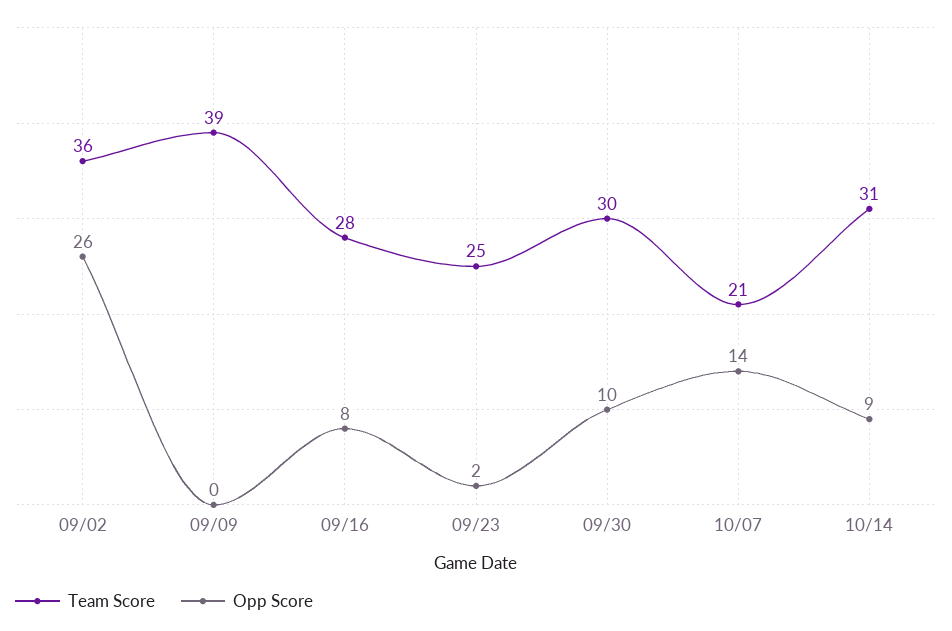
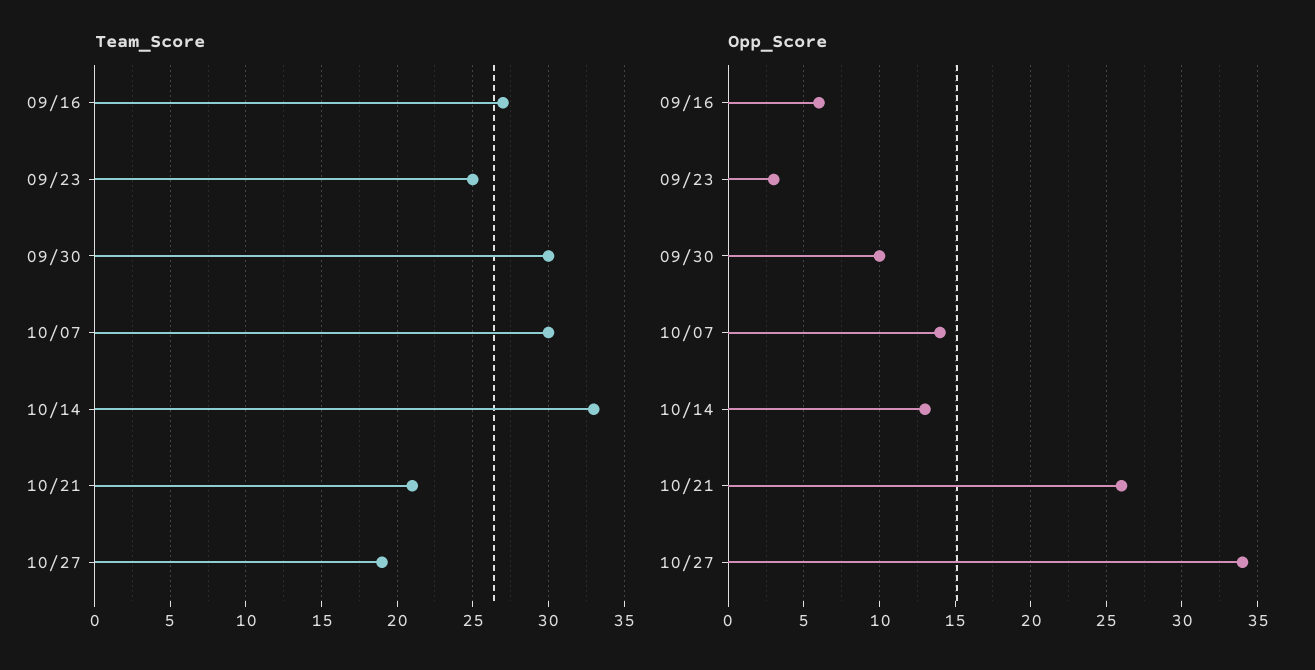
Team Score, 09/02: 36 -> none
Opp Score, 09/02: 26 -> none
Team Score, 09/09: 39 -> none
Opp Score, 09/09: 0 -> none
Team Score, 09/16: 28 -> 27
Opp Score, 09/16: 8 -> 6
Opp Score, 09/23: 2 -> 3
Team Score, 10/07: 21 -> 30
Team Score, 10/14: 31 -> 33
Opp Score, 10/14: 9 -> 13
Team Score, 10/21: none -> 21
Team Score, 10/27: none -> 19
Opp Score, 10/21: none -> 26
Opp Score, 10/27: none -> 34

